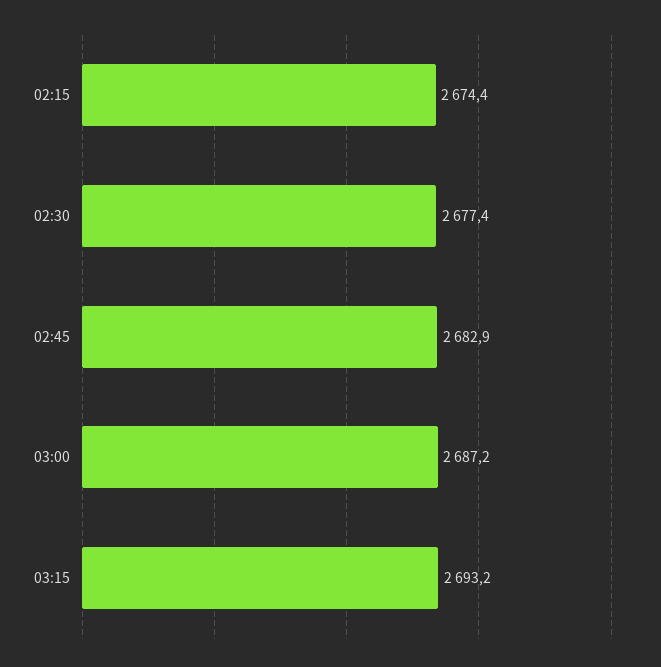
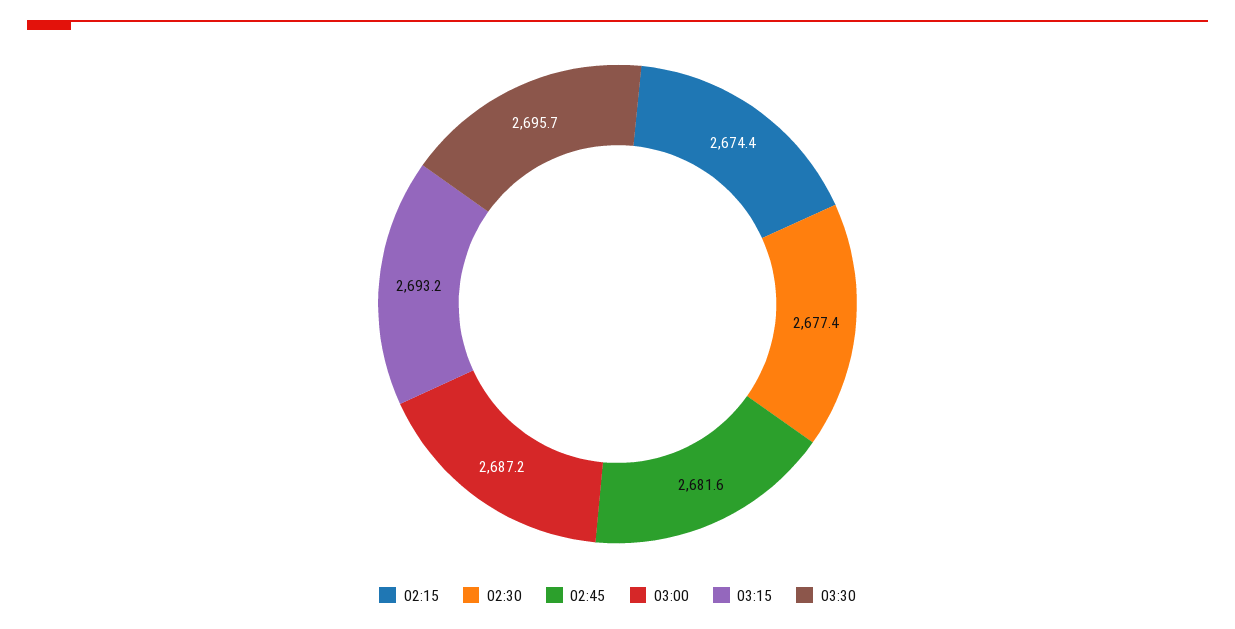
02:45: 2682.9 -> 2681.6
03:30: none -> 2695.7

